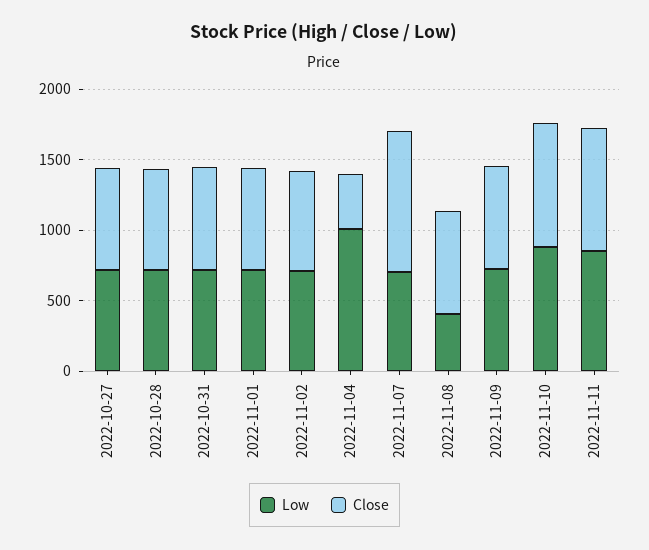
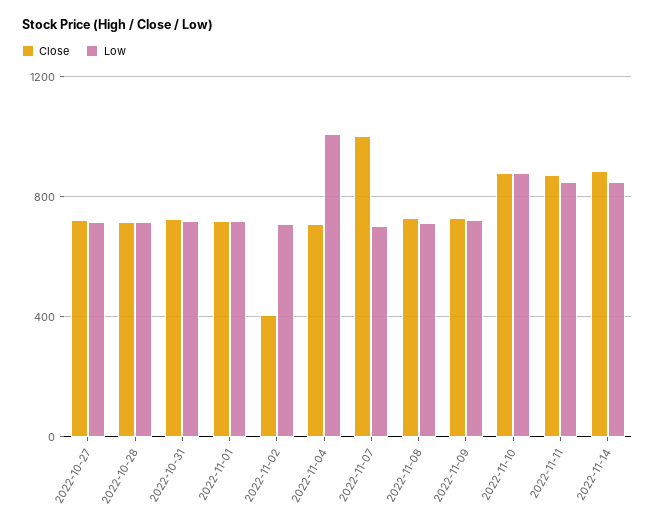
Close, 2022-11-02: 700 -> 400
Close, 2022-11-04: 400 -> 700
Low, 2022-11-08: 400 -> 700
Close, 2022-11-14: none -> 900
Low, 2022-11-14: none -> 850

